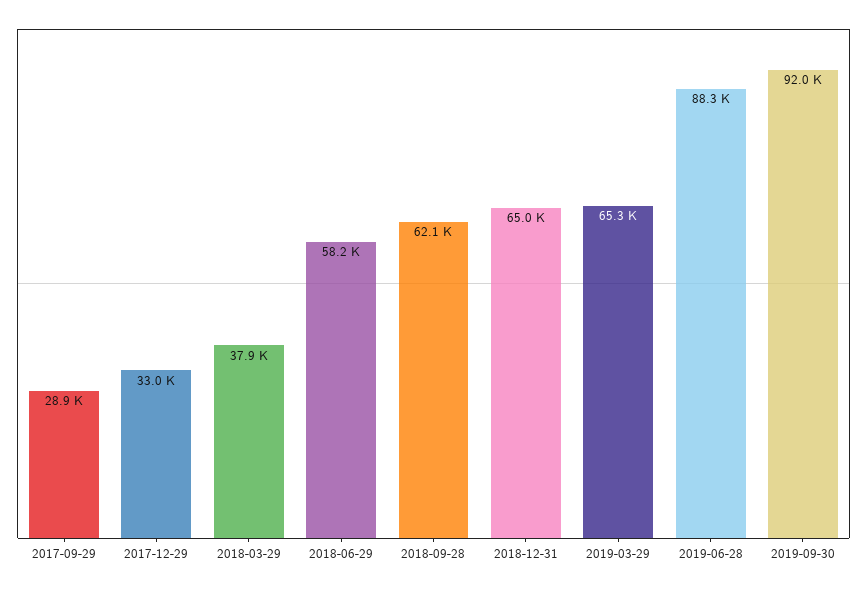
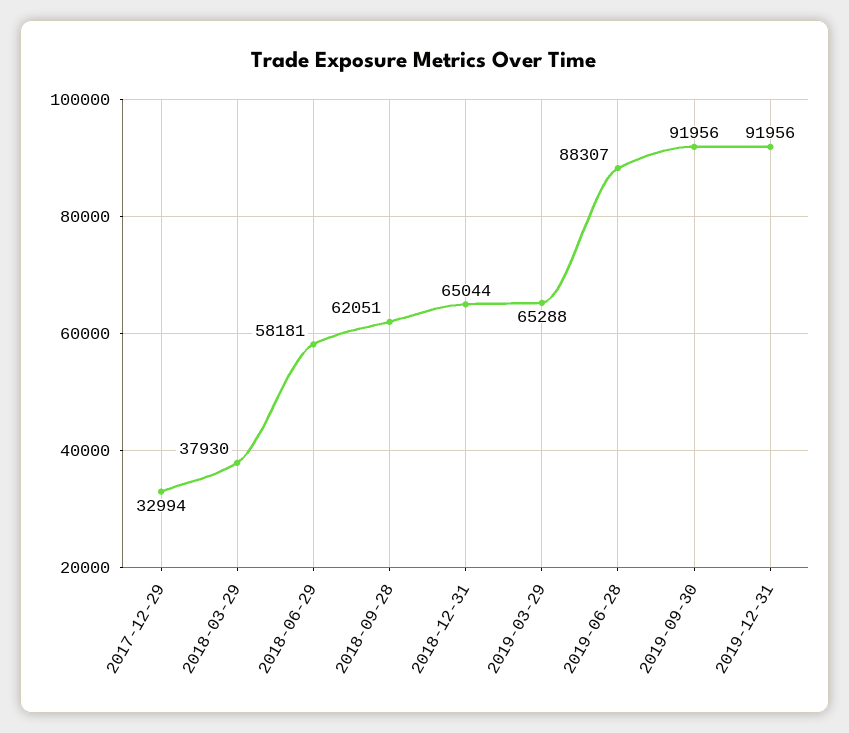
2017-09-29: 28900 -> none
2019-12-31: none -> 91956

